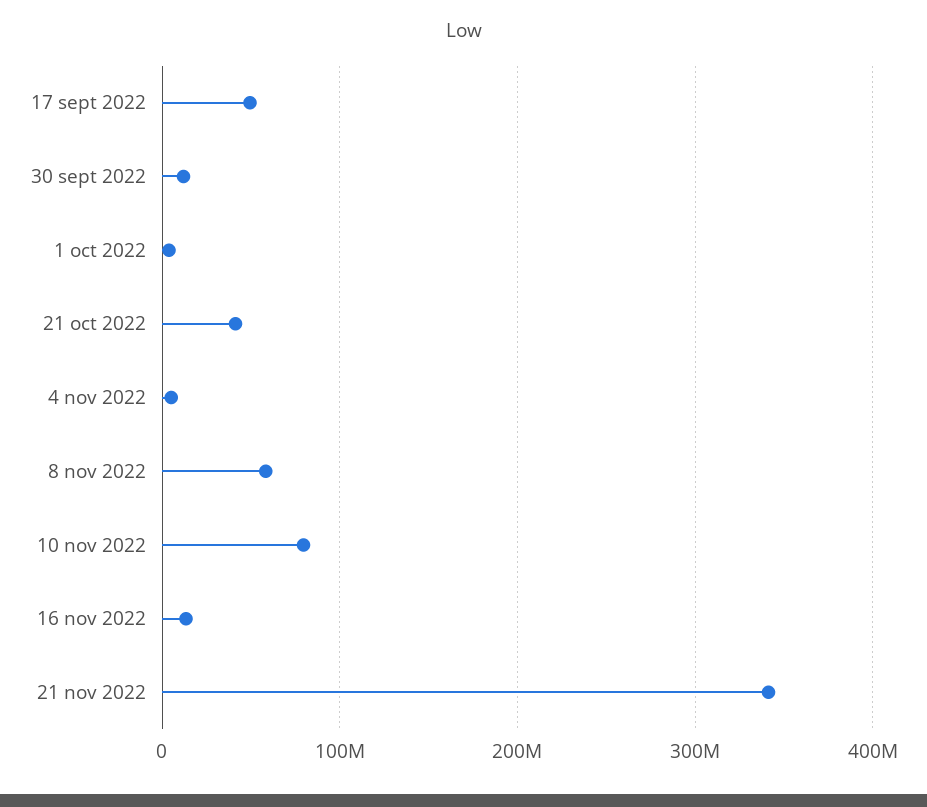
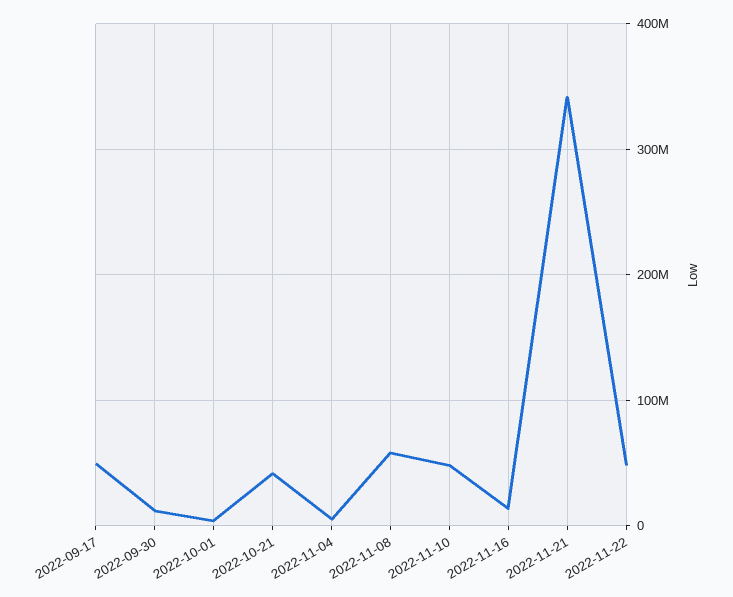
10 nov 2022: 80000000 -> 50000000
2022-11-22: none -> 50000000

